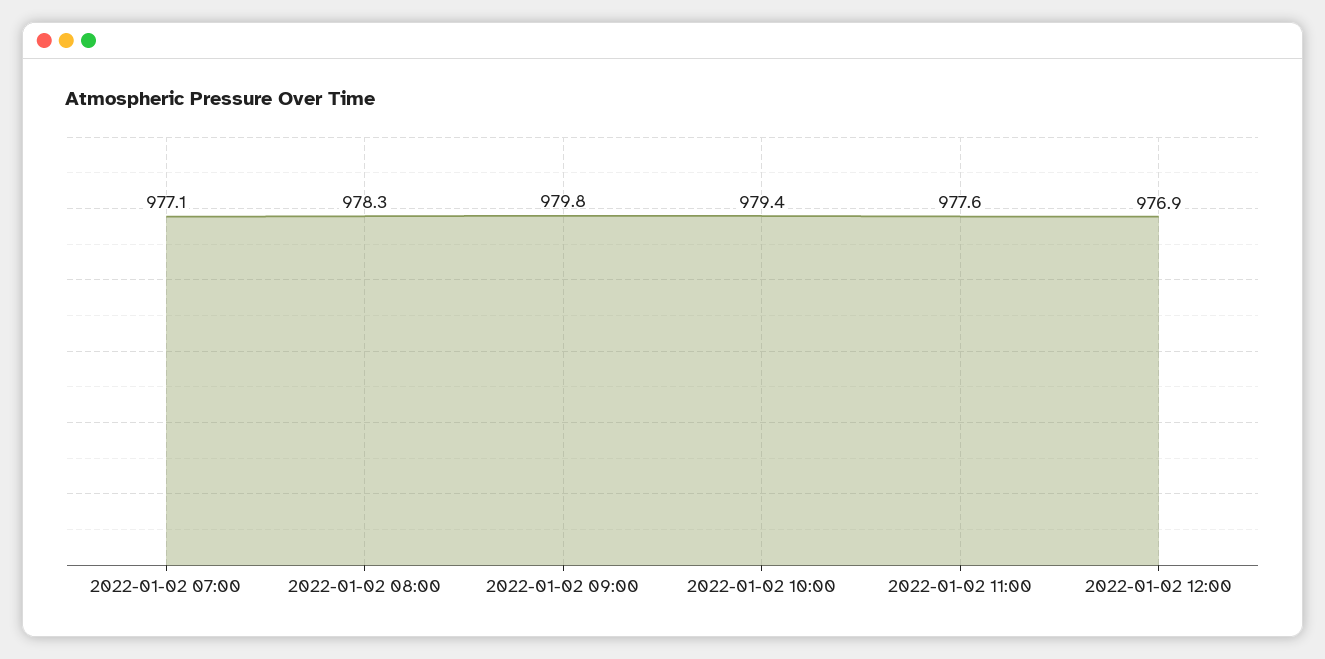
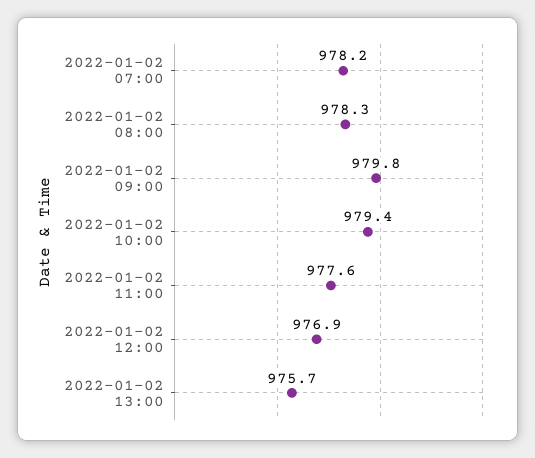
2022-01-02 07:00: 977.1 -> 978.2
2022-01-02 13:00: none -> 975.7

